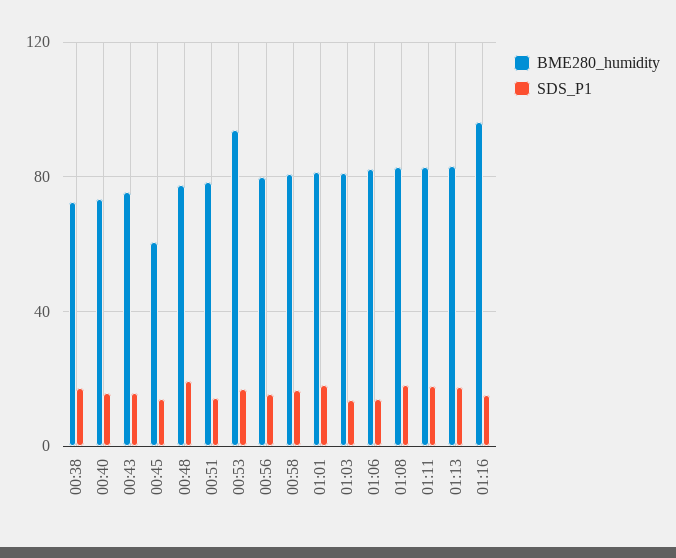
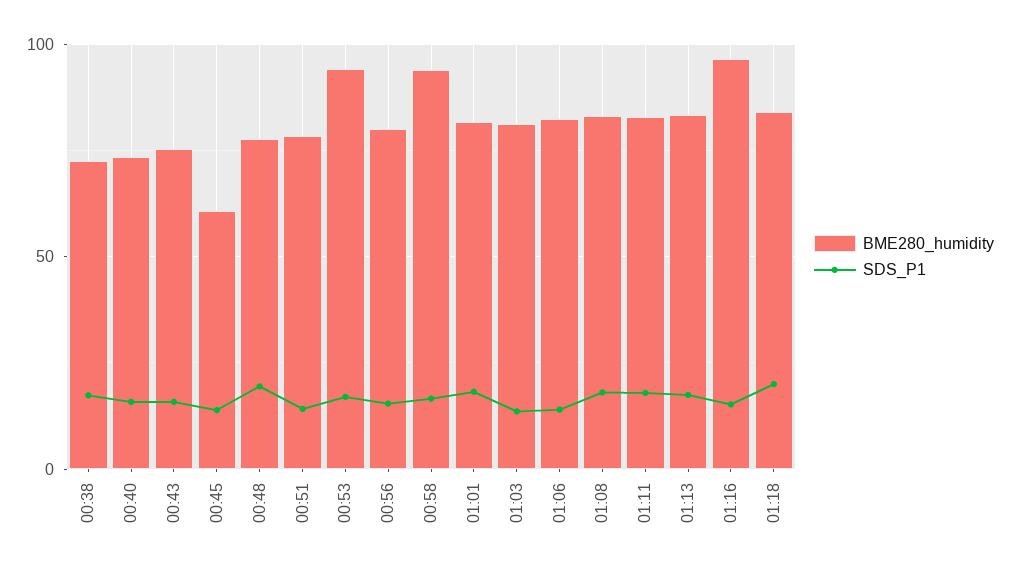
BME280_humidity, 00:58: 80 -> 95
BME280_humidity, 01:18: none -> 85
SDS_P1, 01:18: none -> 20

